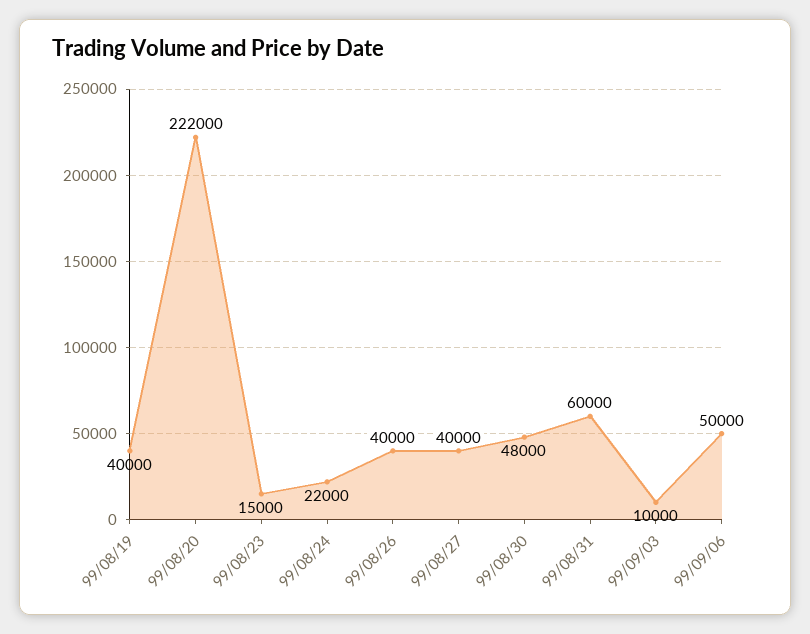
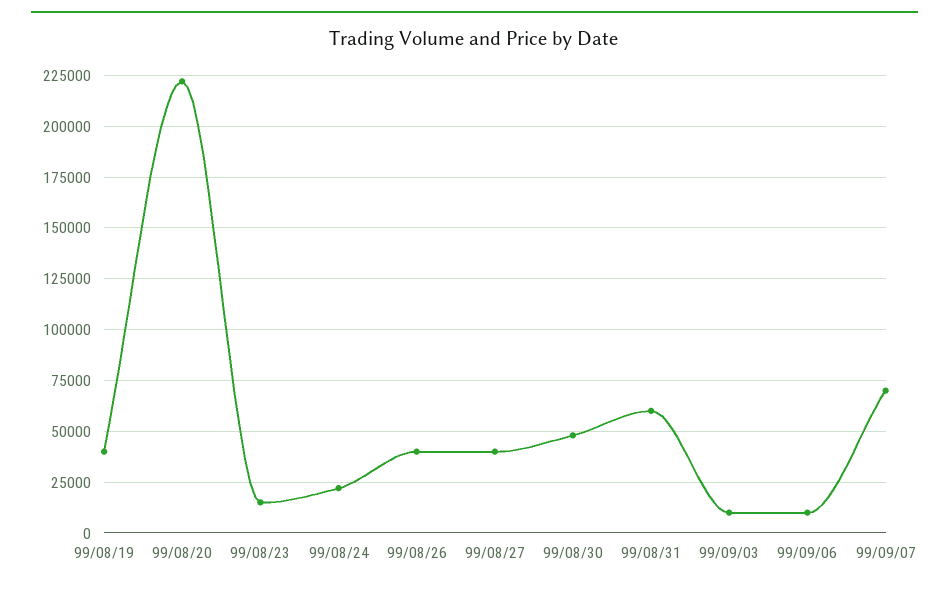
99/09/06: 50000 -> 10000
99/09/07: none -> 70000

